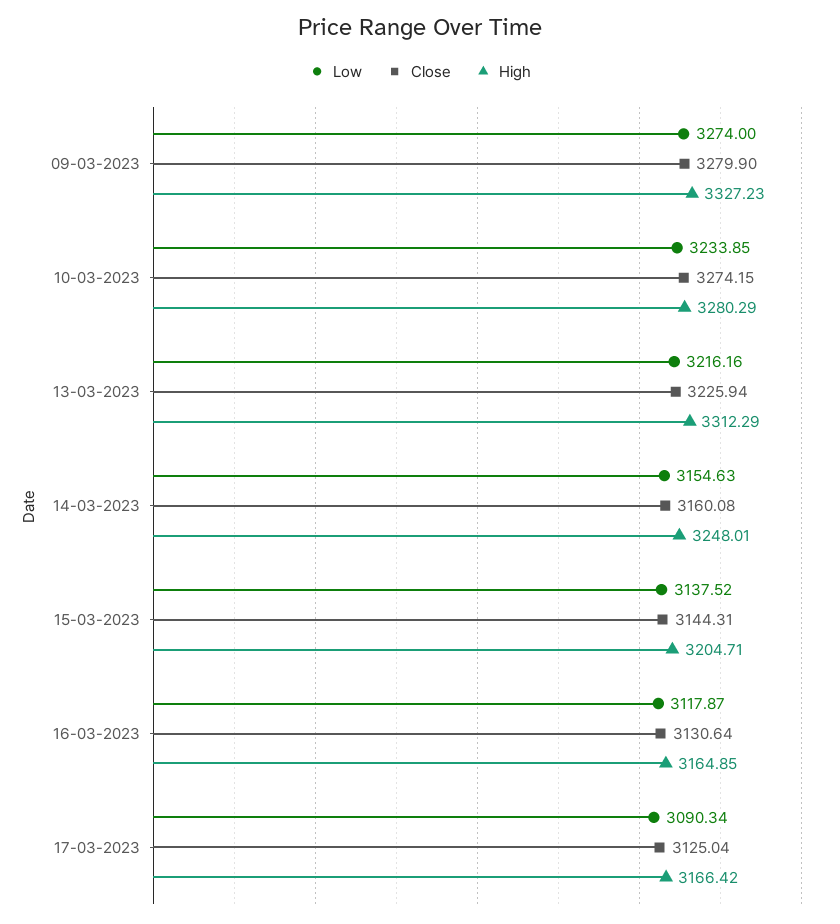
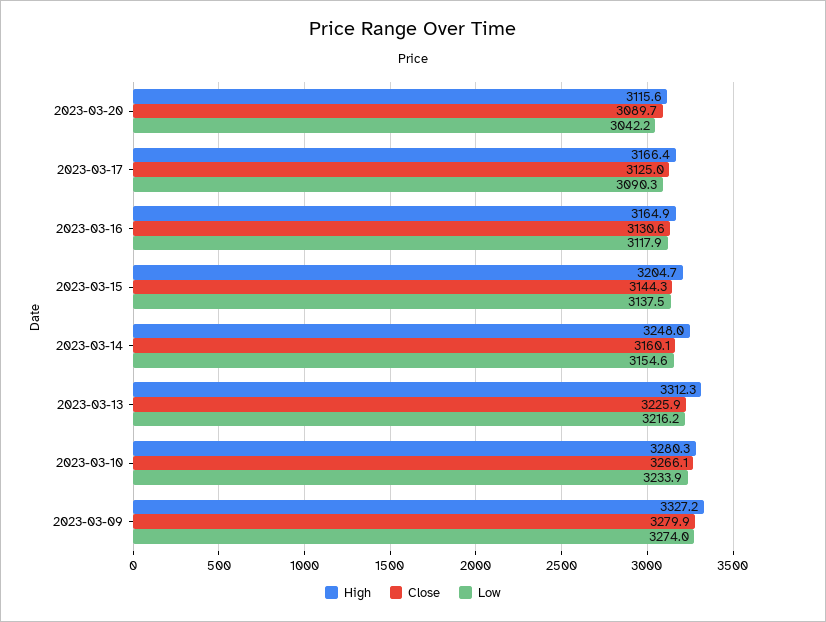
Close, 10-03-2023: 3274.15 -> 3266.1
High, 2023-03-20: none -> 3115.6
Close, 2023-03-20: none -> 3089.7
Low, 2023-03-20: none -> 3042.2

